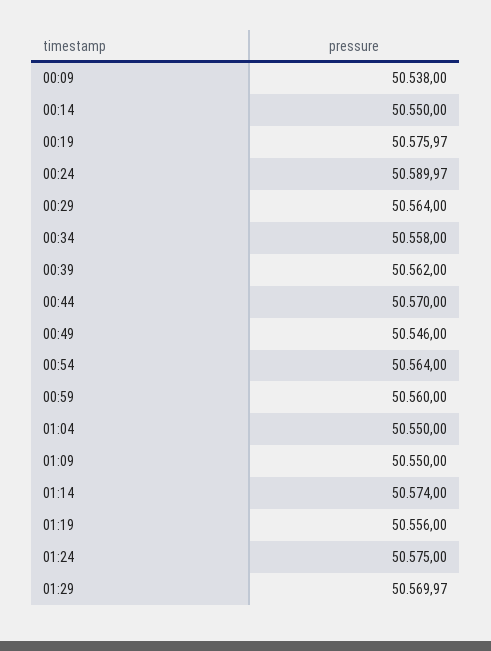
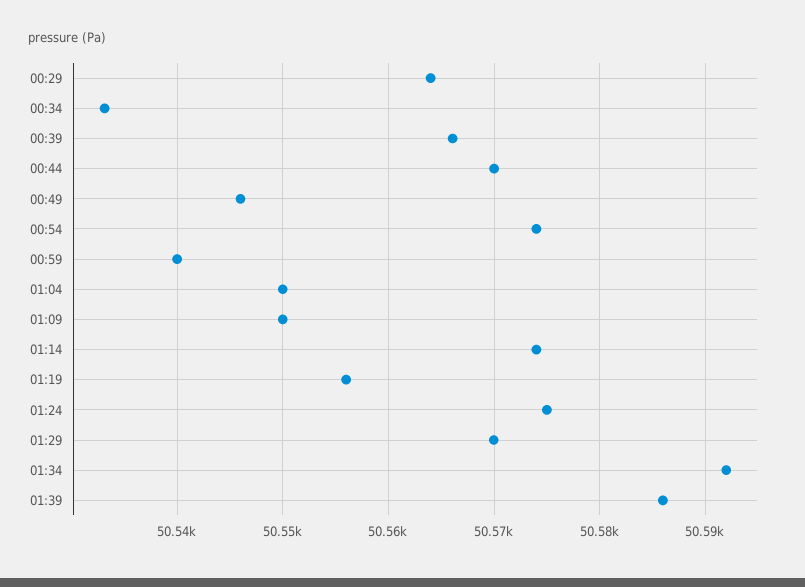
00:09: 50538 -> none
00:14: 50550 -> none
00:19: 50575.97 -> none
00:24: 50589.97 -> none
00:34: 50558 -> 50533
00:39: 50562 -> 50566
00:54: 50564 -> 50574
00:59: 50560 -> 50540
01:34: none -> 50592
01:39: none -> 50586

